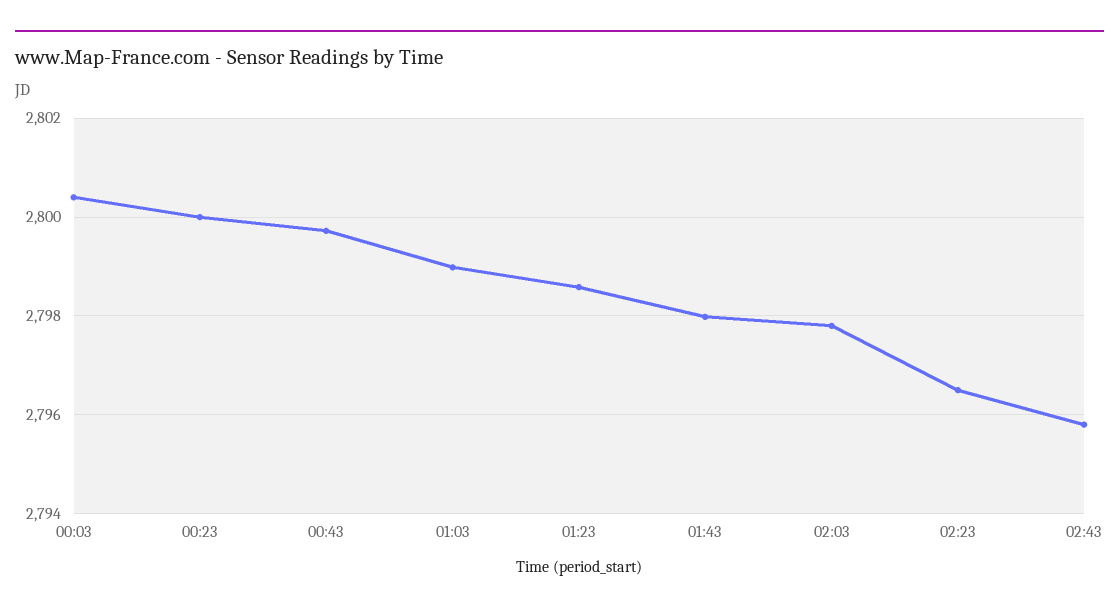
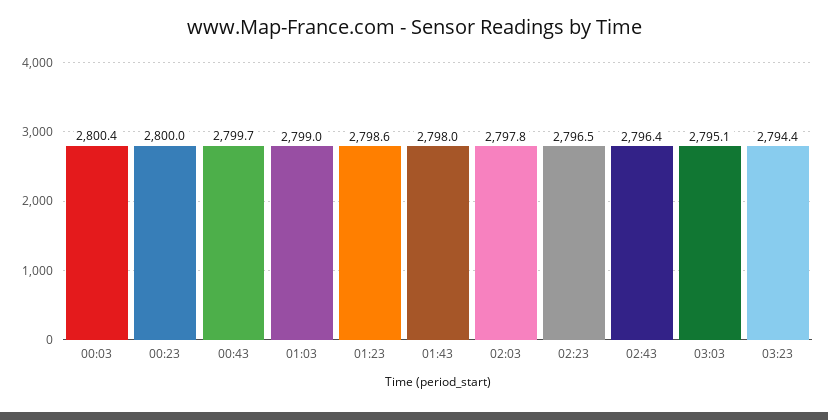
02:43: 2795.8 -> 2796.4
03:03: none -> 2795.1
03:23: none -> 2794.4

